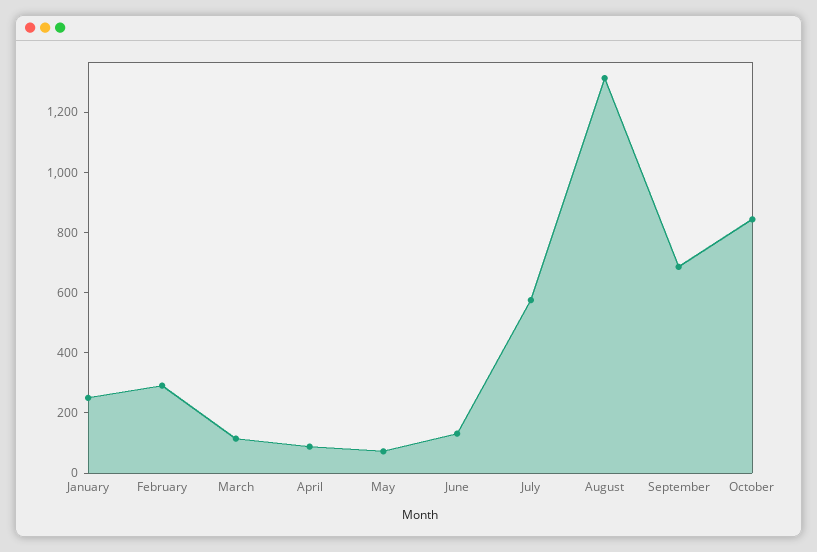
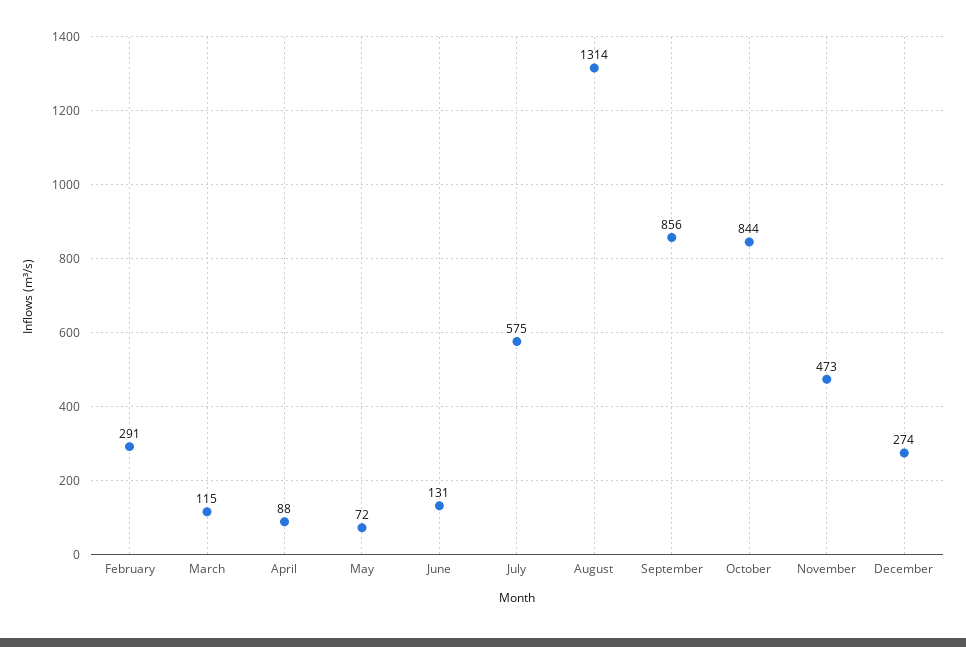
January: 250 -> none
September: 700 -> 856
November: none -> 473
December: none -> 274

